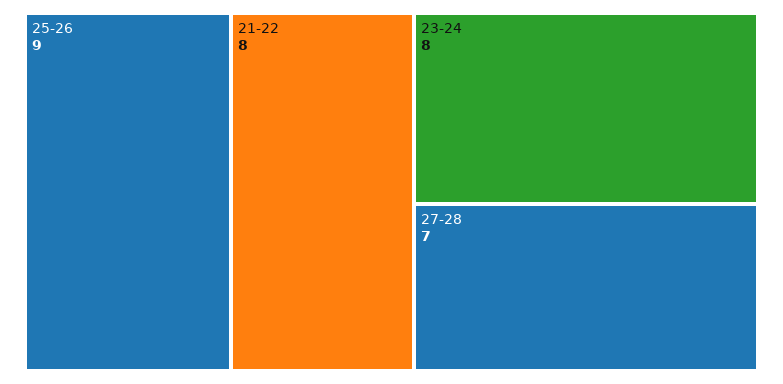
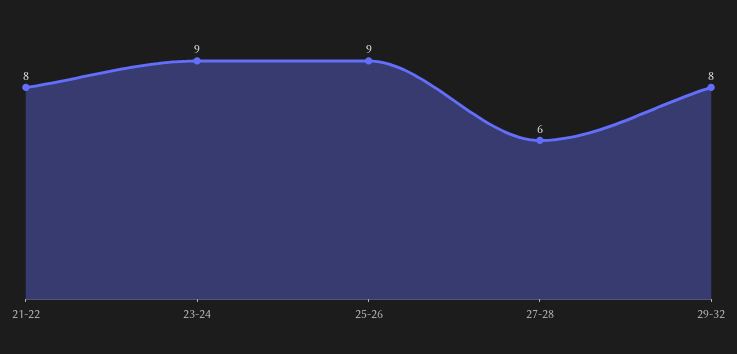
23-24: 8 -> 9
27-28: 7 -> 6
29-32: none -> 8

